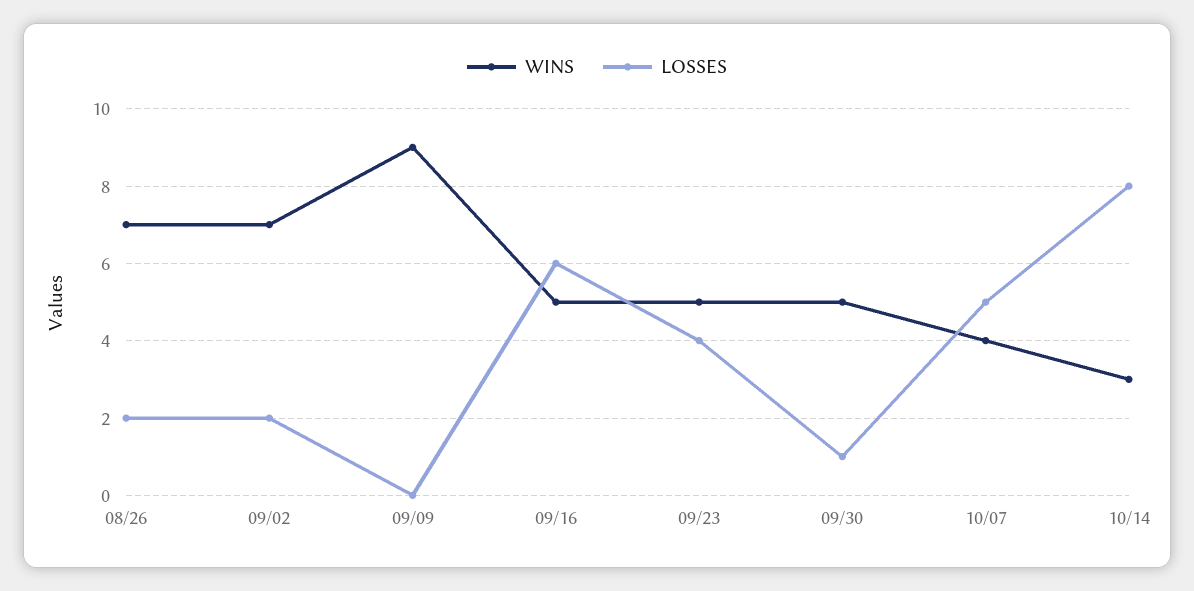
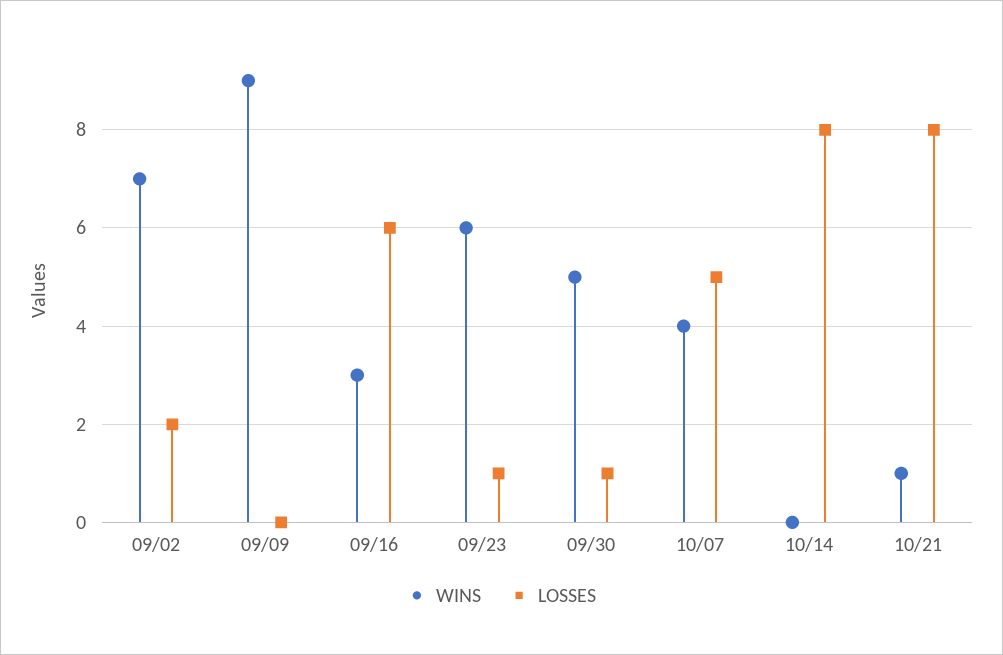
WINS, 08/26: 7 -> none
LOSSES, 08/26: 2 -> none
WINS, 09/16: 5 -> 3
WINS, 09/23: 5 -> 6
LOSSES, 09/23: 4 -> 1
WINS, 10/14: 3 -> 0
WINS, 10/21: none -> 1
LOSSES, 10/21: none -> 8

